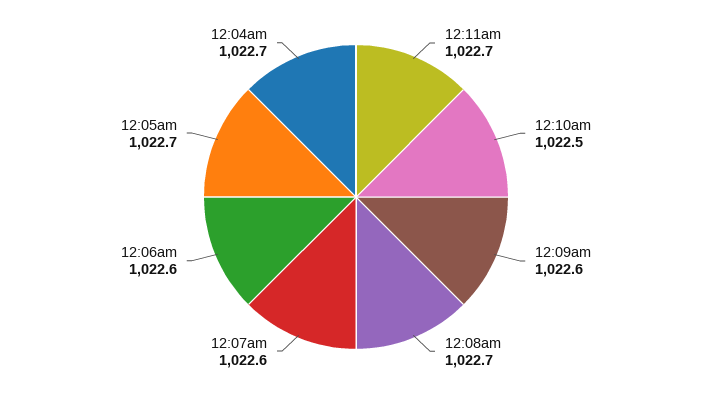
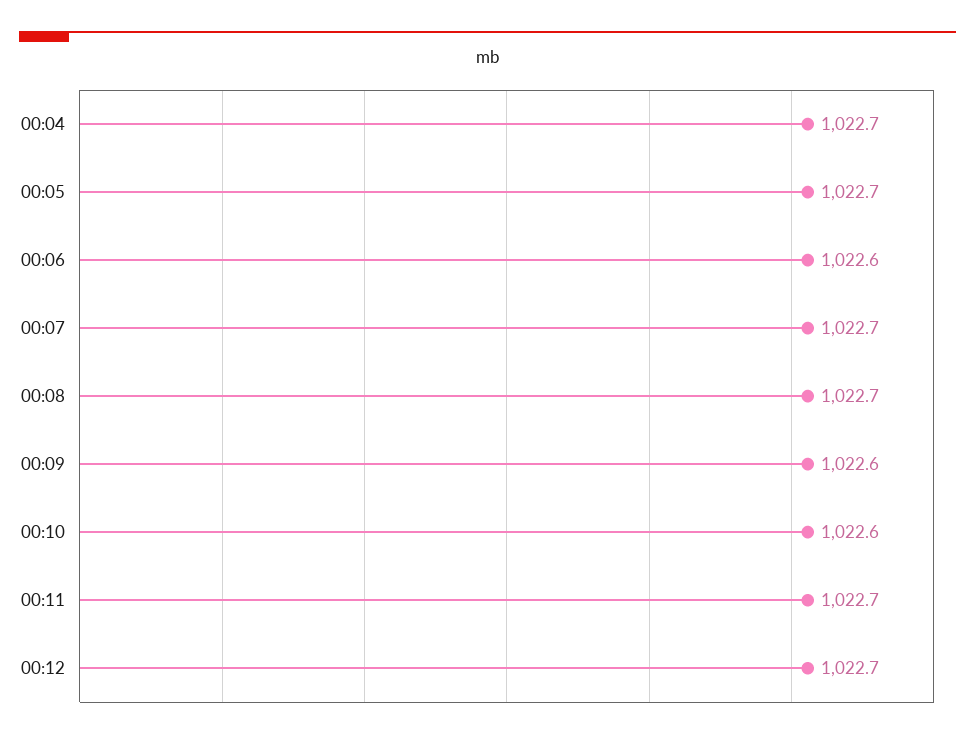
12:10am: 1022.5 -> 1022.6
12:07am: 1022.6 -> 1022.7
00:12: none -> 1022.7

